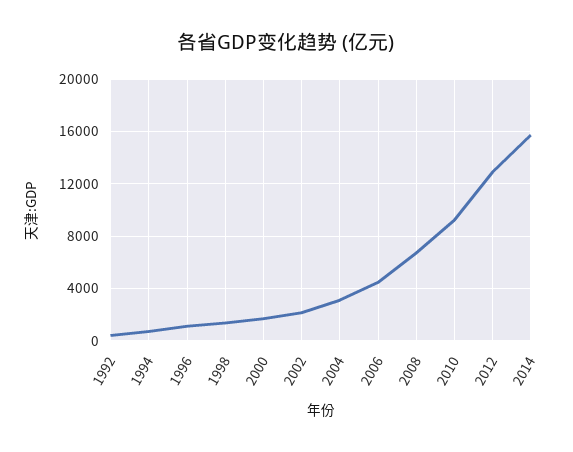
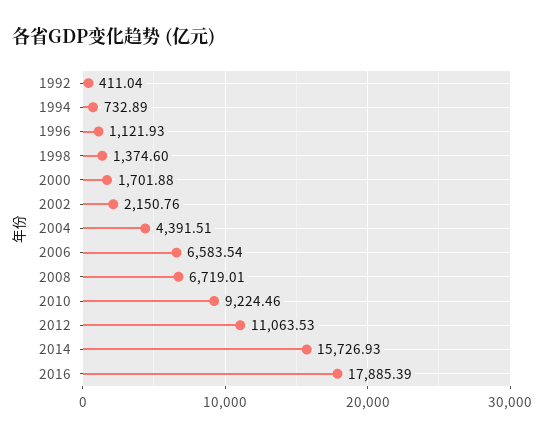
2004: 3000 -> 4391.51
2006: 4500 -> 6583.54
2012: 13000 -> 11063.53
2016: none -> 17885.39

